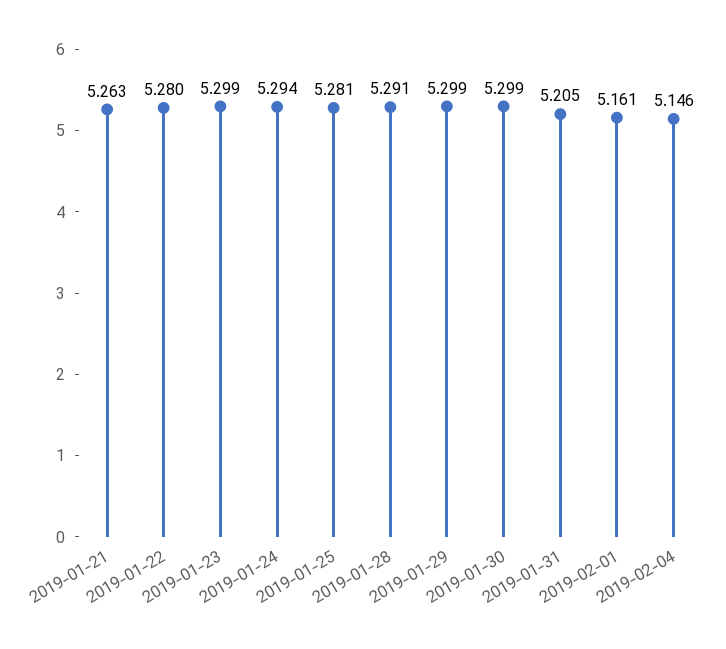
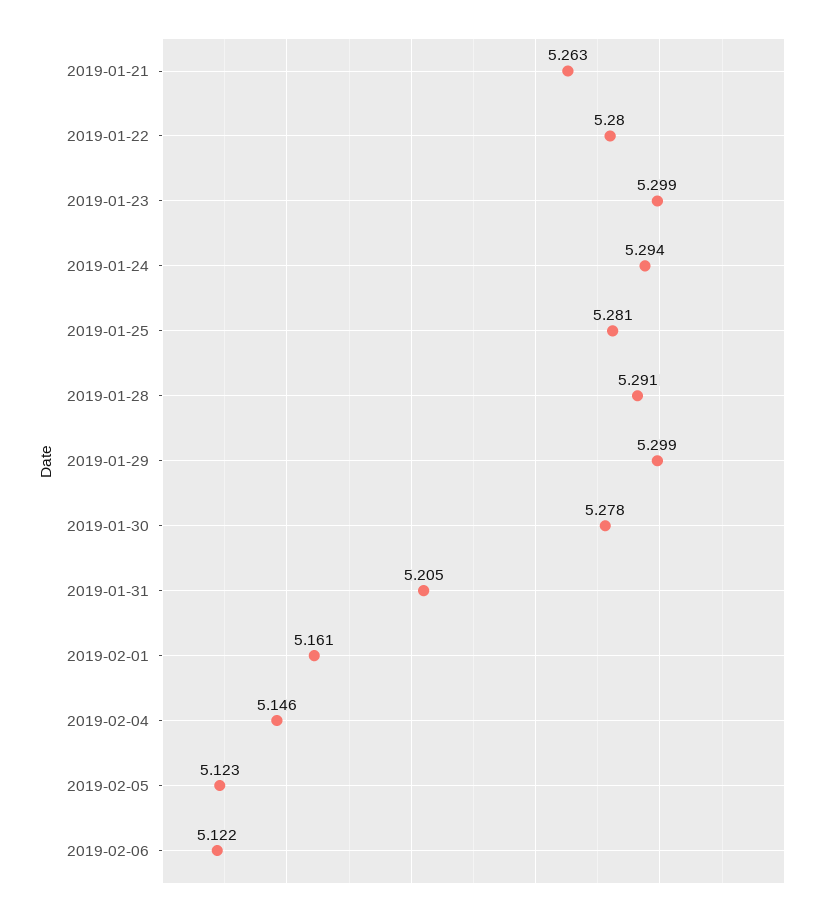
2019-01-30: 5.299 -> 5.278
2019-02-05: none -> 5.123
2019-02-06: none -> 5.122

